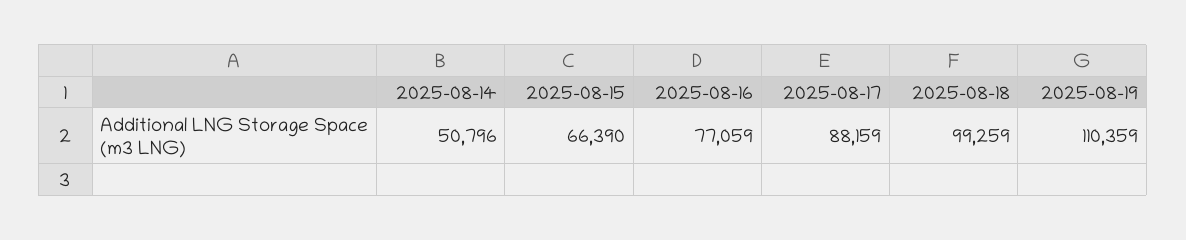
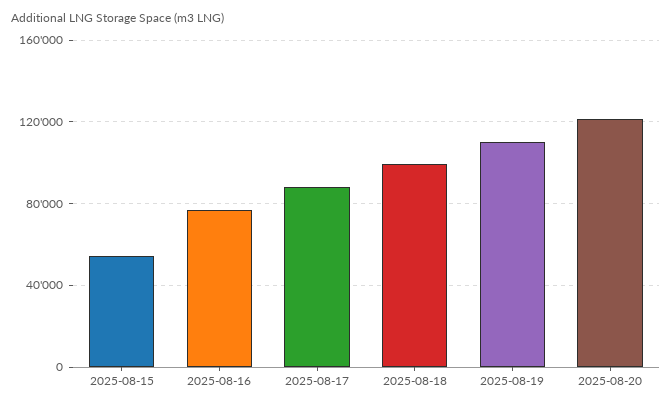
2025-08-14: 50796 -> none
2025-08-15: 66390 -> 55000
2025-08-20: none -> 120000

